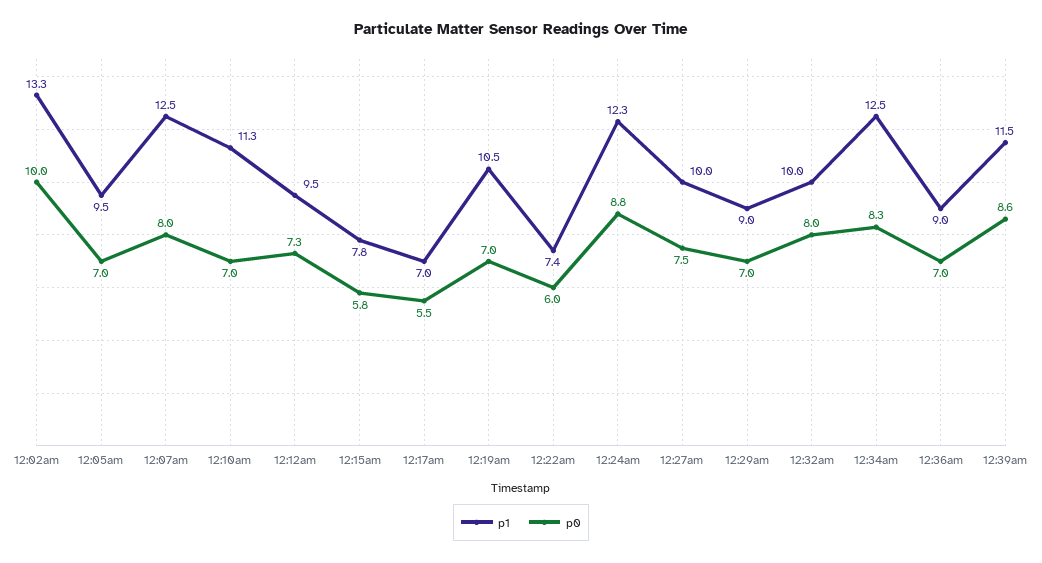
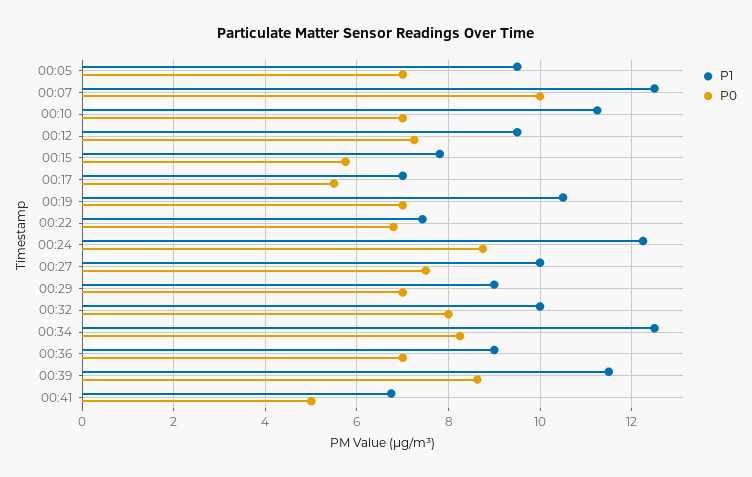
p1, 12:02am: 13.3 -> none
p0, 12:02am: 10 -> none
p0, 12:07am: 8 -> 10
p0, 12:22am: 6 -> 6.8
p1, 00:41: none -> 6.8
p0, 00:41: none -> 5

